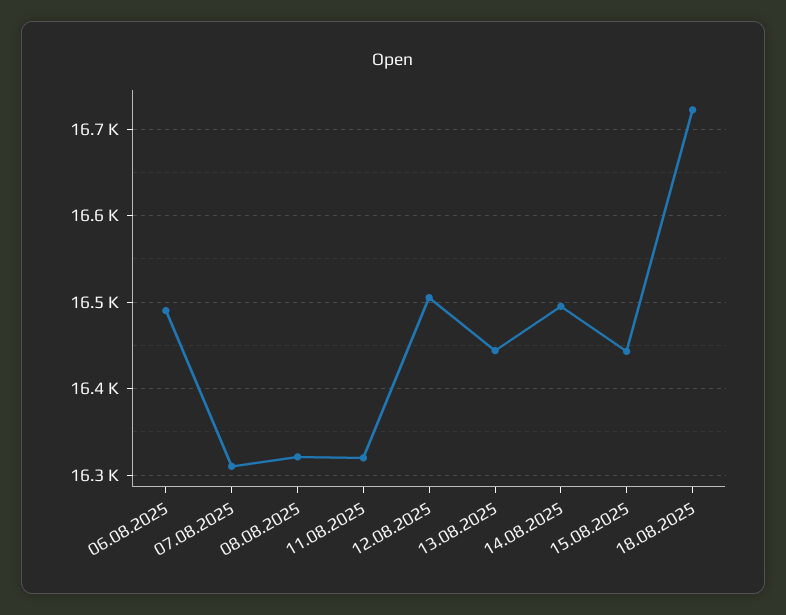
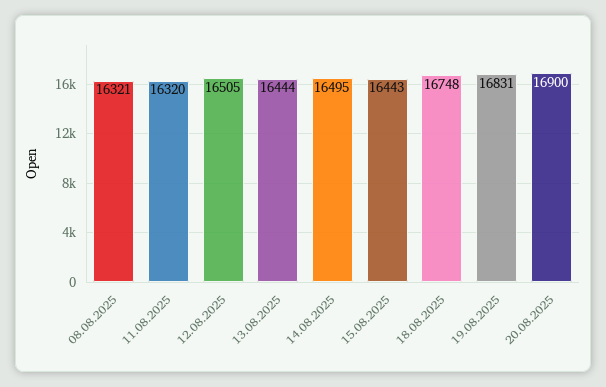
06.08.2025: 16490 -> none
07.08.2025: 16310 -> none
18.08.2025: 16720 -> 16748
19.08.2025: none -> 16831
20.08.2025: none -> 16900

